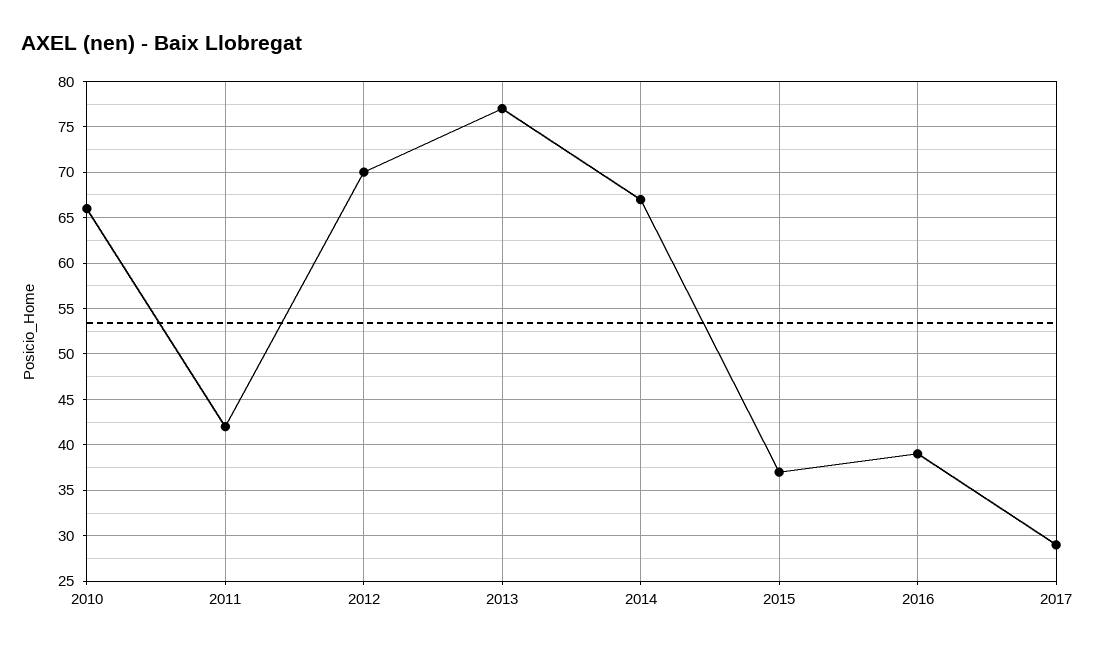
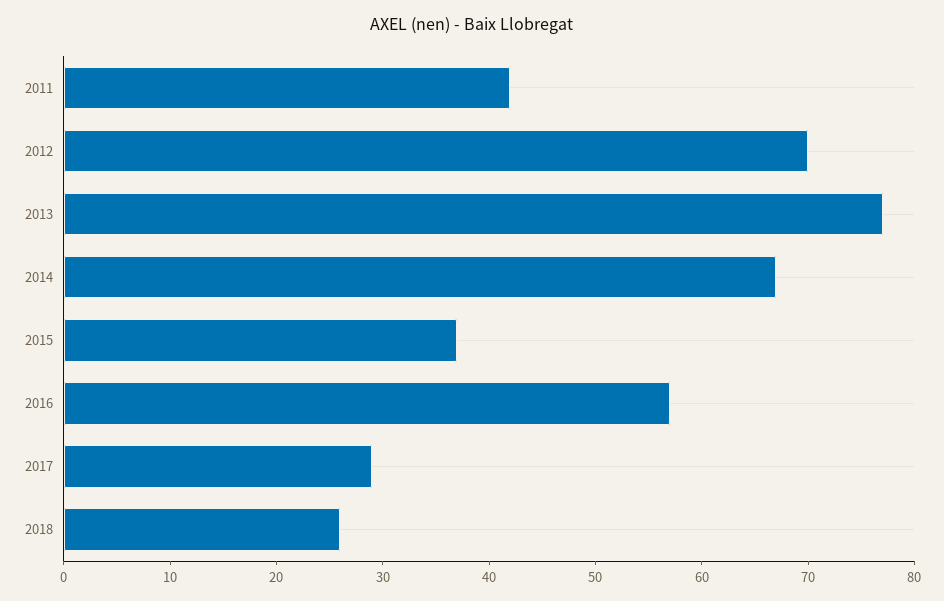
2010: 66 -> none
2016: 39 -> 57
2018: none -> 26

